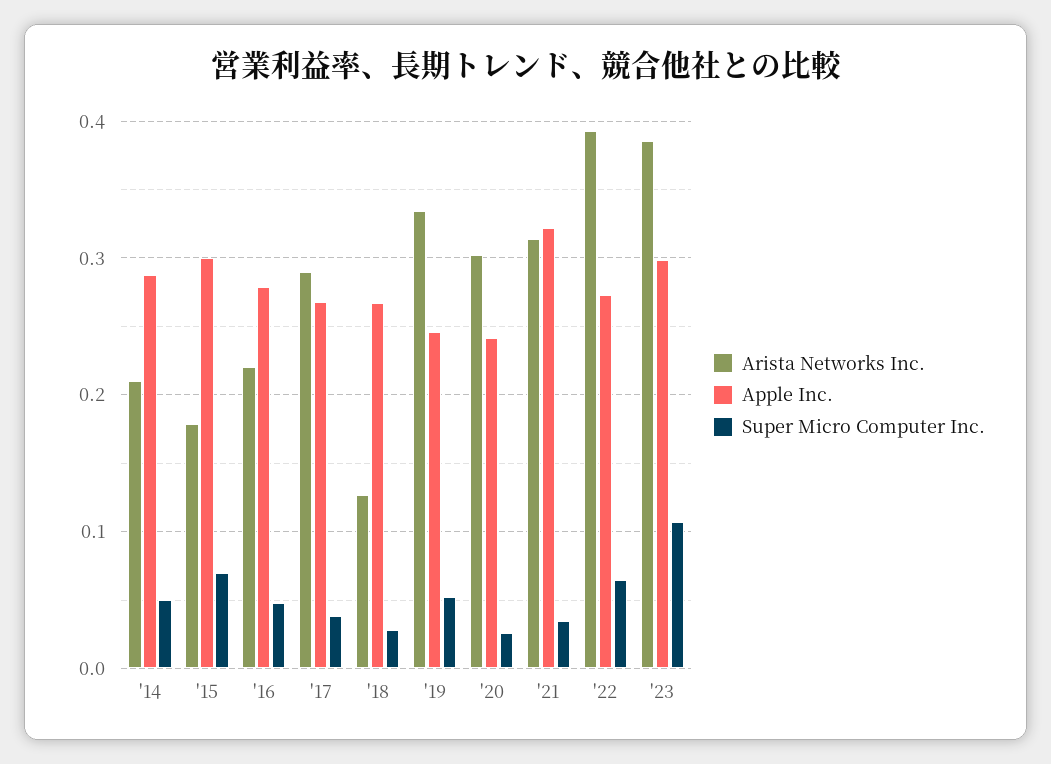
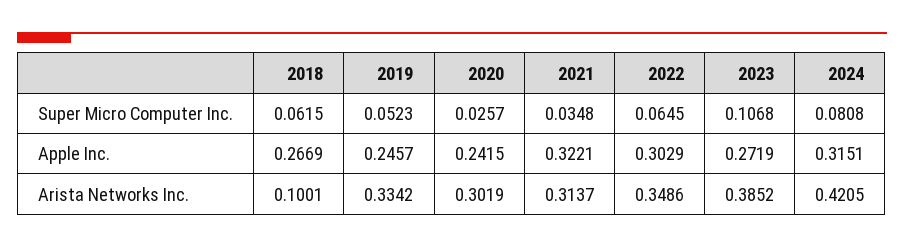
Arista Networks Inc., '14: 0.21 -> none
Apple Inc., '14: 0.29 -> none
Super Micro Computer Inc., '14: 0.05 -> none
Arista Networks Inc., '15: 0.18 -> none
Apple Inc., '15: 0.3 -> none
Super Micro Computer Inc., '15: 0.07 -> none
Arista Networks Inc., '16: 0.22 -> none
Apple Inc., '16: 0.28 -> none
Super Micro Computer Inc., '16: 0.05 -> none
Arista Networks Inc., '17: 0.29 -> none
Apple Inc., '17: 0.27 -> none
Super Micro Computer Inc., '17: 0.04 -> none
Arista Networks Inc., '18: 0.13 -> 0.1001
Super Micro Computer Inc., '18: 0.03 -> 0.0615
Arista Networks Inc., '22: 0.39 -> 0.3486
Apple Inc., '22: 0.27 -> 0.3029
Apple Inc., '23: 0.3 -> 0.2719
Super Micro Computer Inc., 2024: none -> 0.0808
Apple Inc., 2024: none -> 0.3151
Arista Networks Inc., 2024: none -> 0.4205

